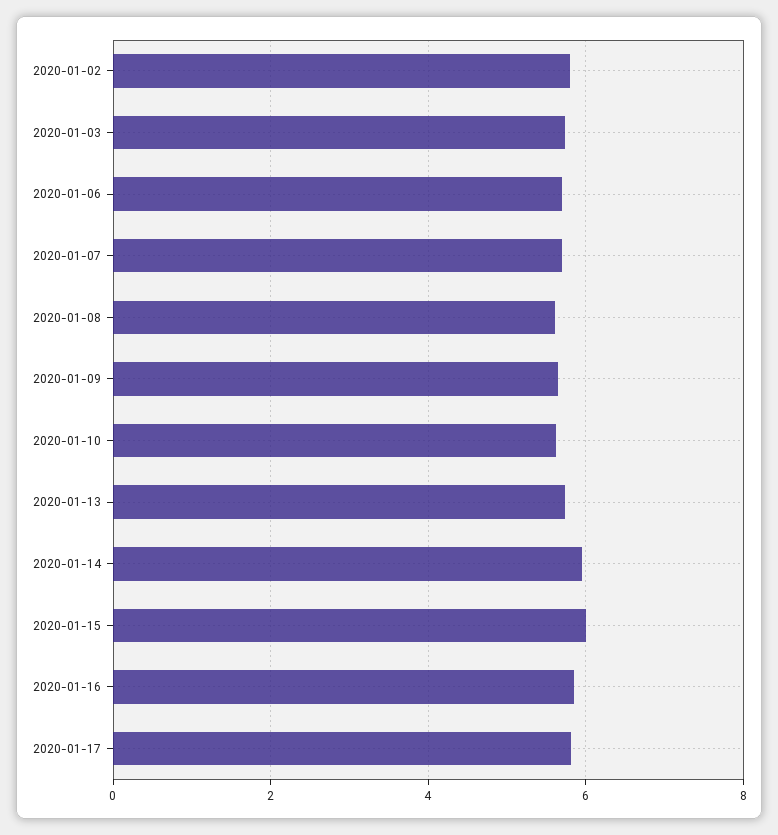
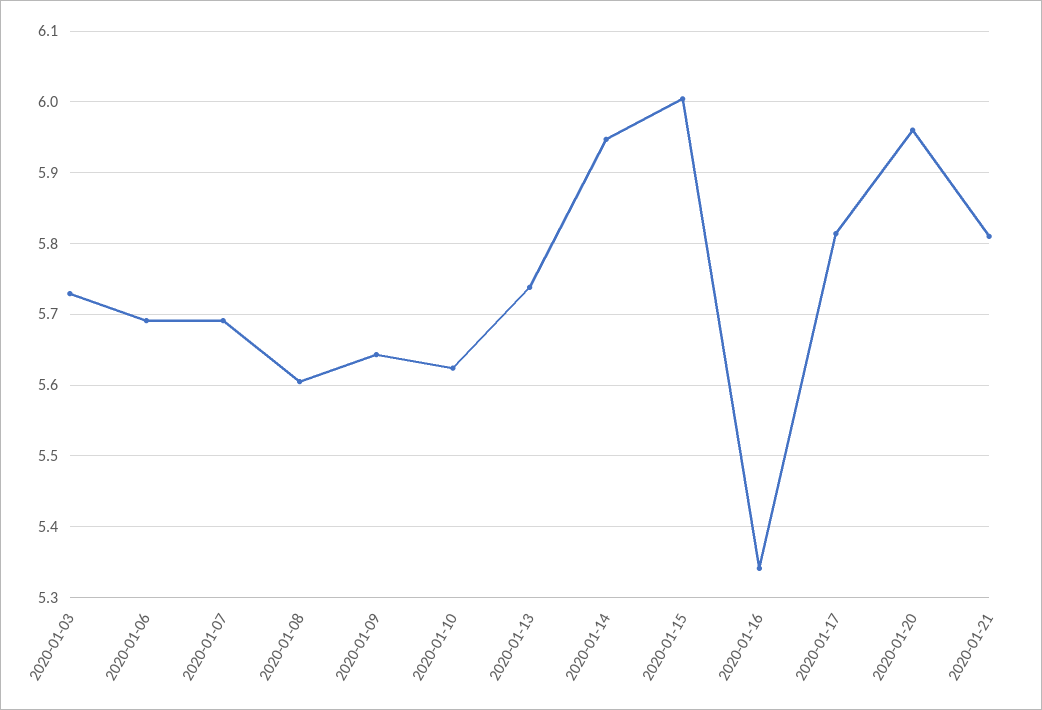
2020-01-02: 5.8 -> none
2020-01-16: 5.8 -> 5.34
2020-01-20: none -> 5.96
2020-01-21: none -> 5.81

